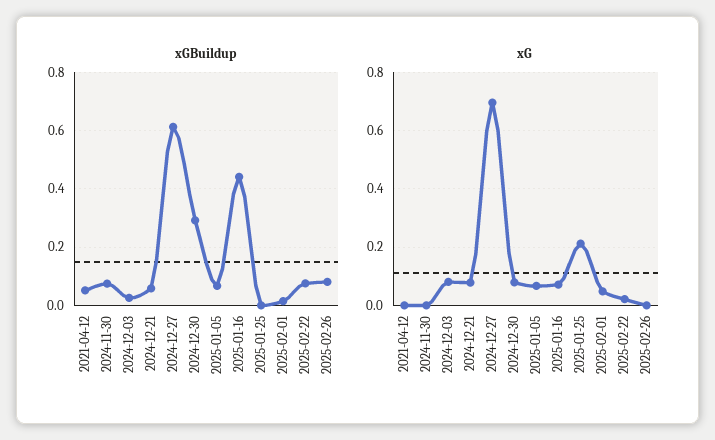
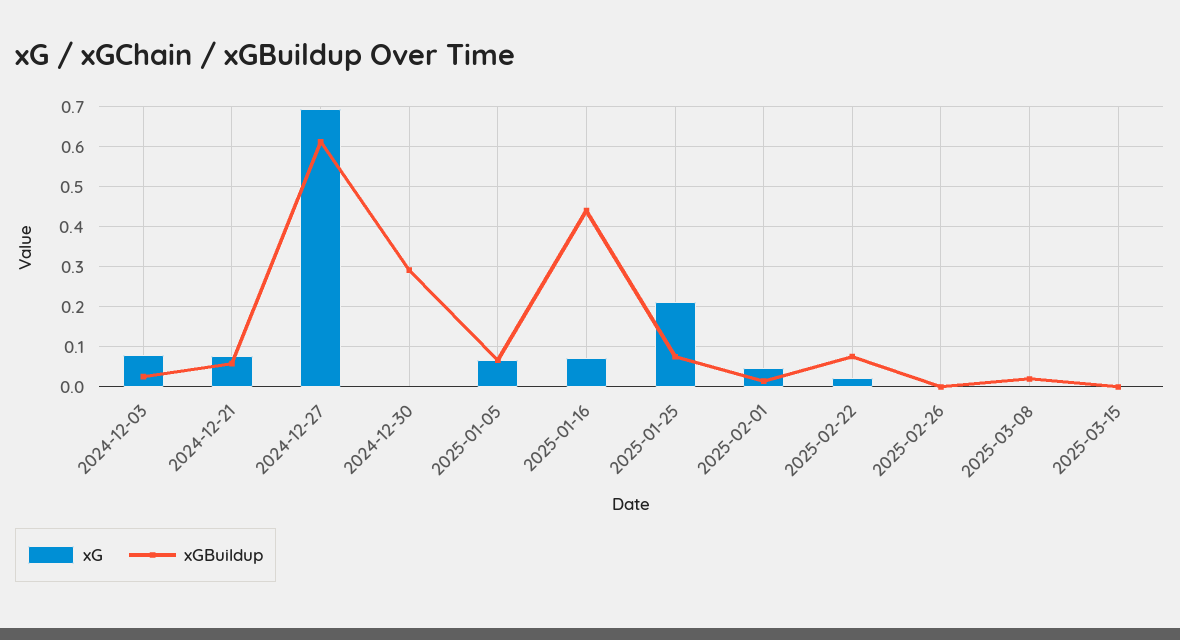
xGBuildup, 2021-04-12: 0.05 -> none
xGBuildup, 2024-11-30: 0.075 -> none
xGBuildup, 2025-01-25: 0 -> 0.08
xGBuildup, 2025-02-26: 0.075 -> 0
xG, 2021-04-12: 0 -> none
xG, 2024-11-30: 0 -> none
xG, 2024-12-30: 0.075 -> 0
xG, 2025-03-08: none -> 0
xGBuildup, 2025-03-08: none -> 0.02
xG, 2025-03-15: none -> 0
xGBuildup, 2025-03-15: none -> 0

